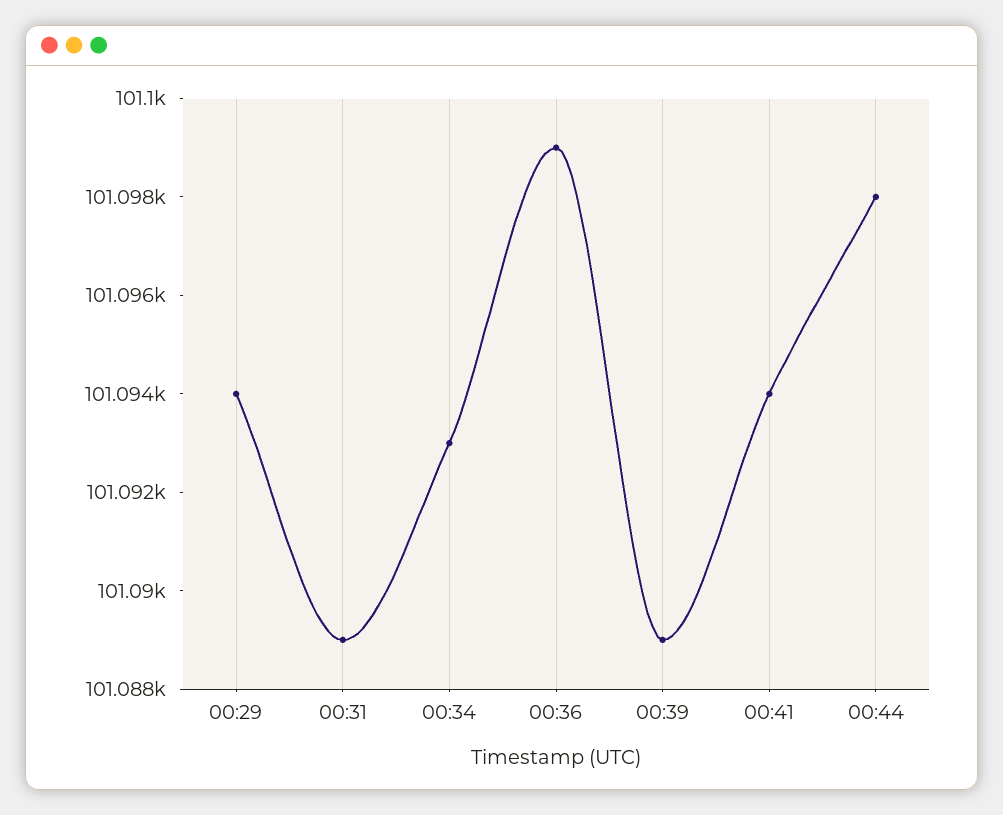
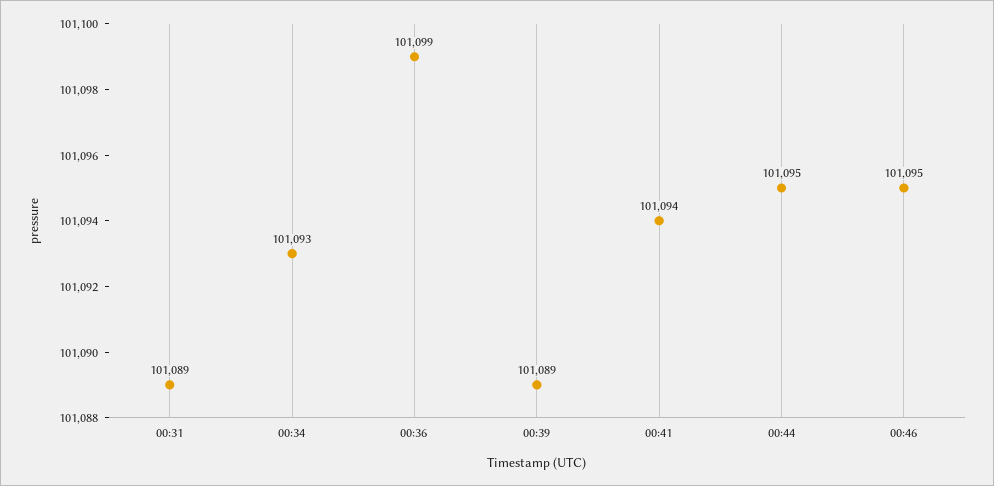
00:29: 101094 -> none
00:44: 101098 -> 101095
00:46: none -> 101095

